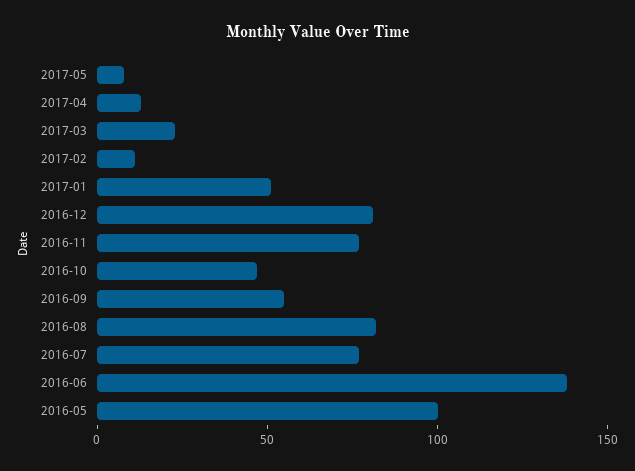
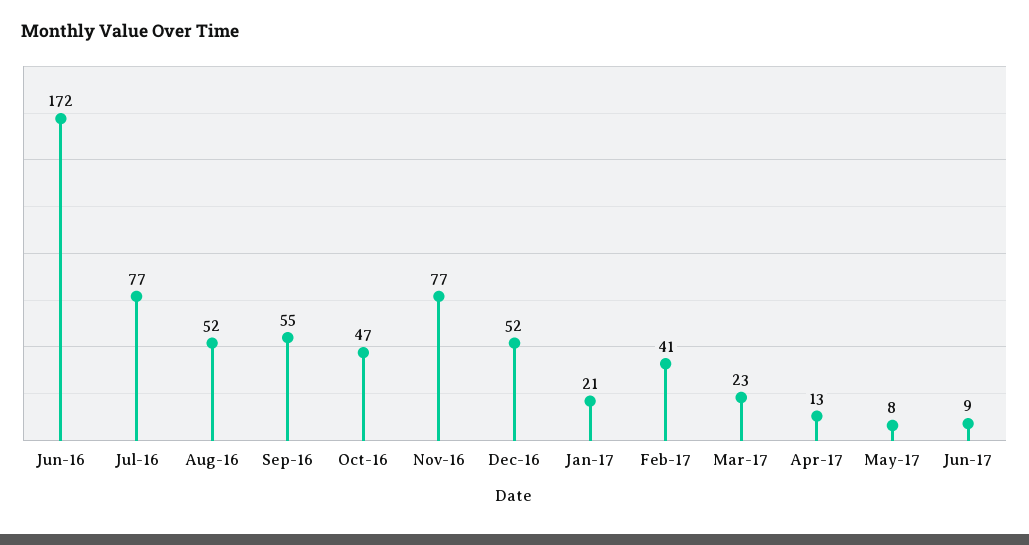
2017-02: 10 -> 41
2017-01: 50 -> 21
2016-12: 80 -> 52
2016-08: 80 -> 52
2016-06: 140 -> 172
2016-05: 100 -> none
Jun-17: none -> 9

